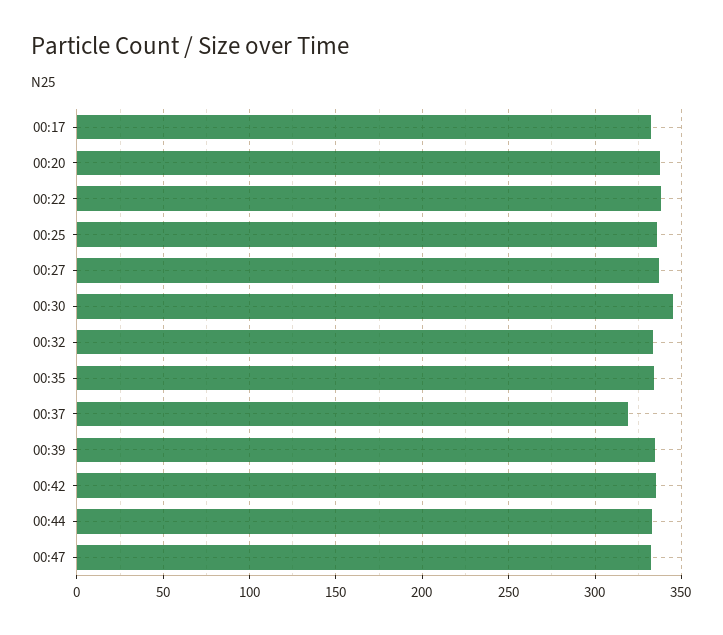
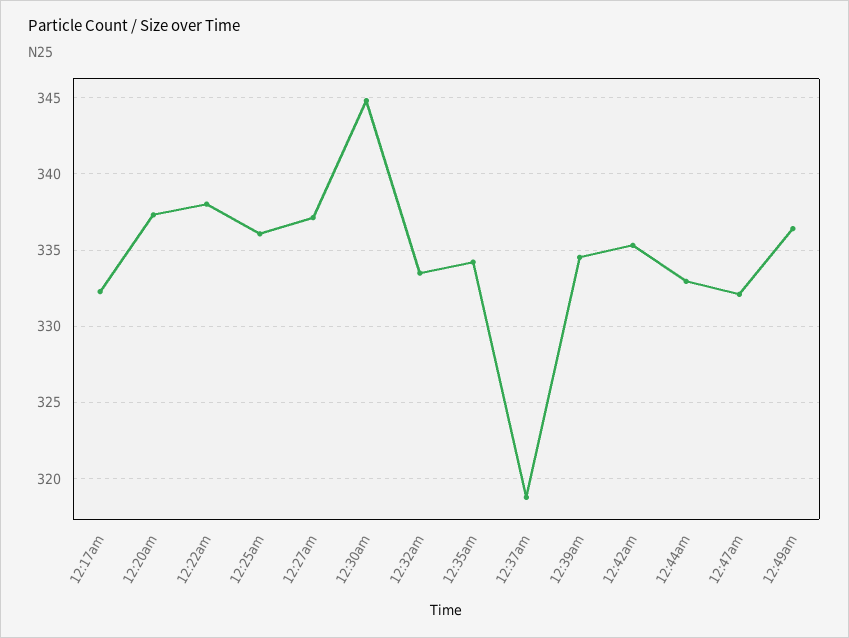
12:49am: none -> 336.5

